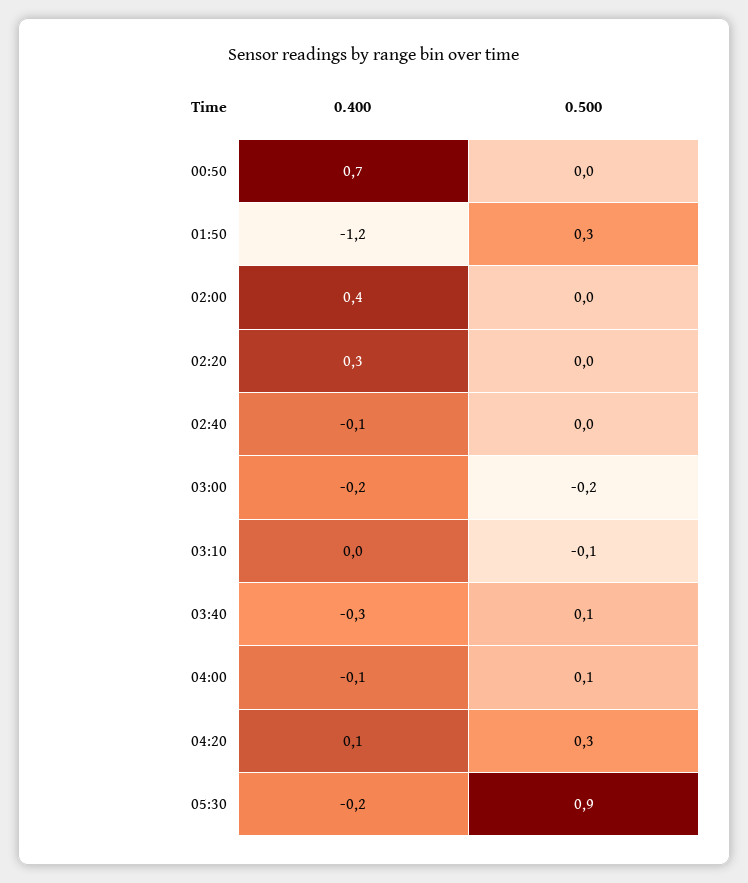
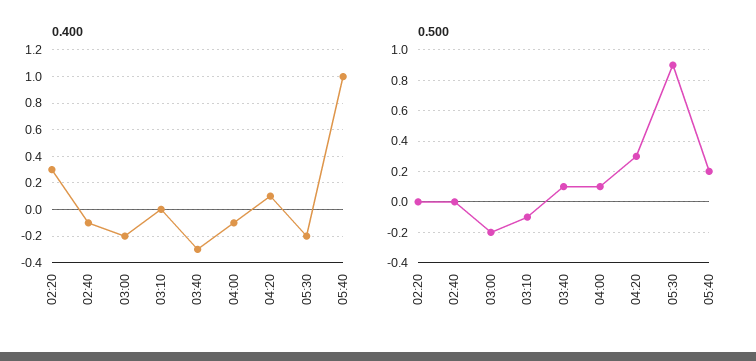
0.400, 00:50: 0.7 -> none
0.500, 00:50: 0 -> none
0.400, 01:50: -1.2 -> none
0.500, 01:50: 0.3 -> none
0.400, 02:00: 0.4 -> none
0.500, 02:00: 0 -> none
0.400, 05:40: none -> 1
0.500, 05:40: none -> 0.2

